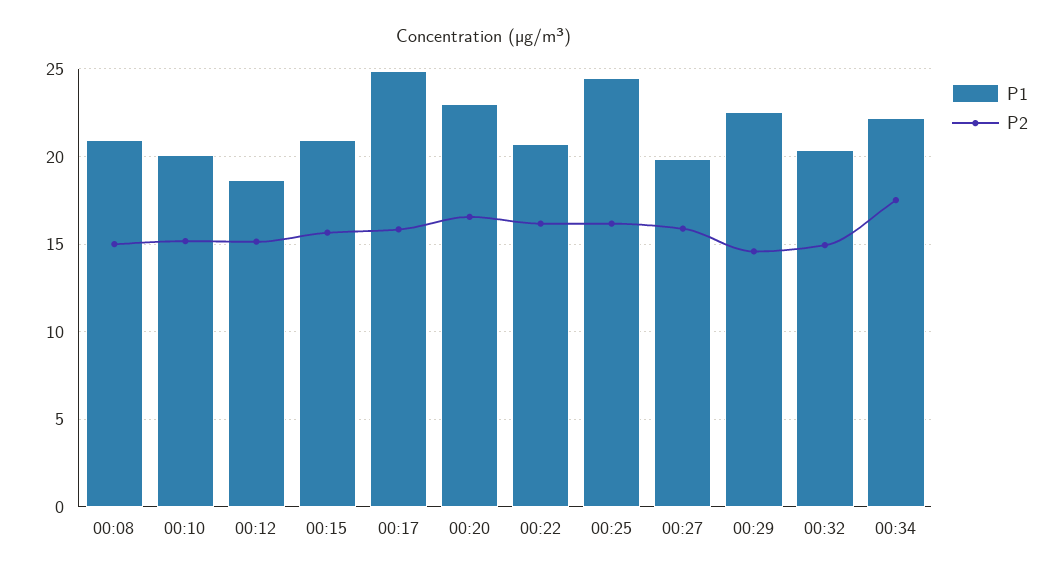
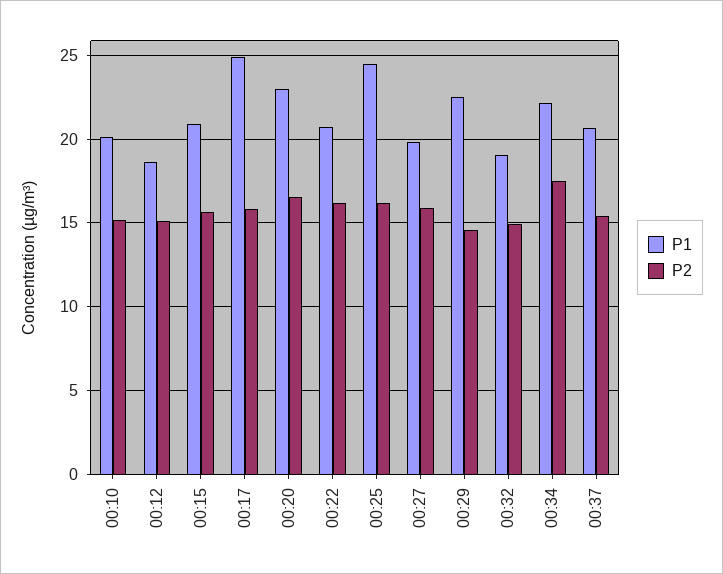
P1, 00:08: 21 -> none
P2, 00:08: 15 -> none
P1, 00:32: 20.5 -> 19
P1, 00:37: none -> 20.5
P2, 00:37: none -> 15.5

